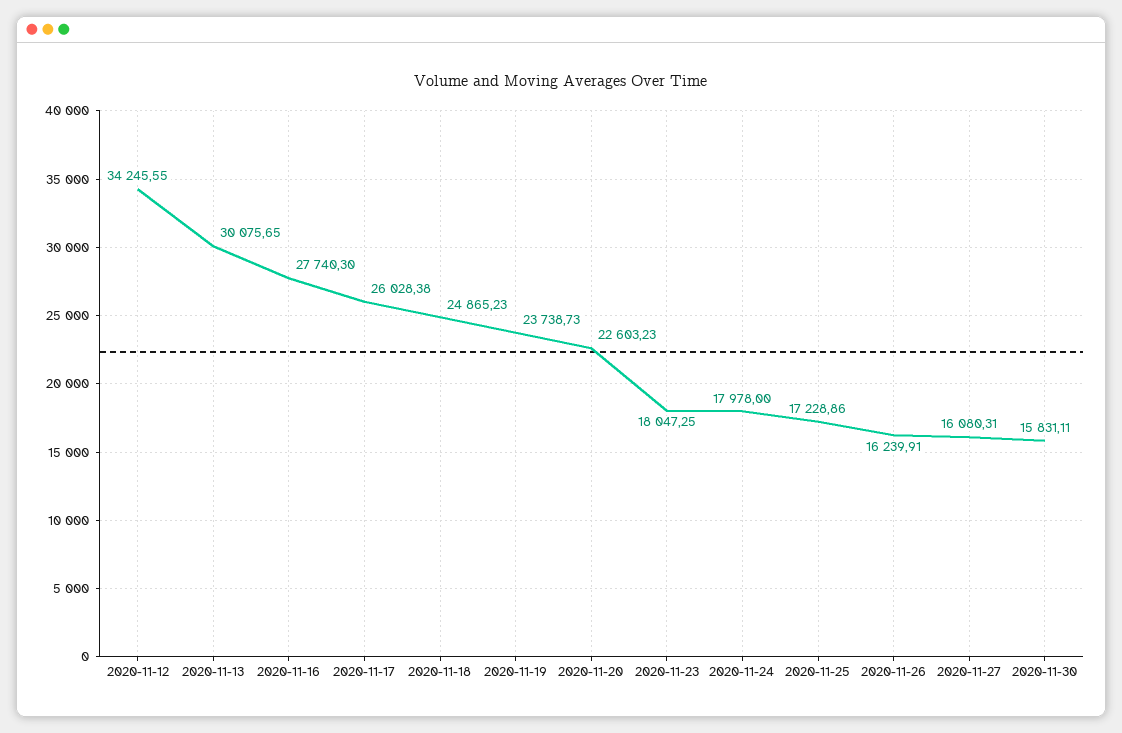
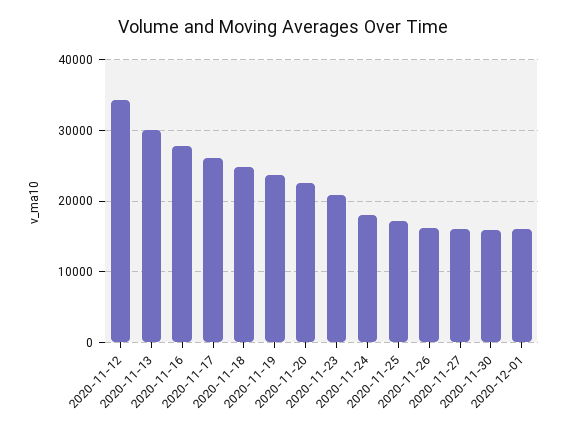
2020-11-23: 18047.25 -> 21000
2020-12-01: none -> 16000

